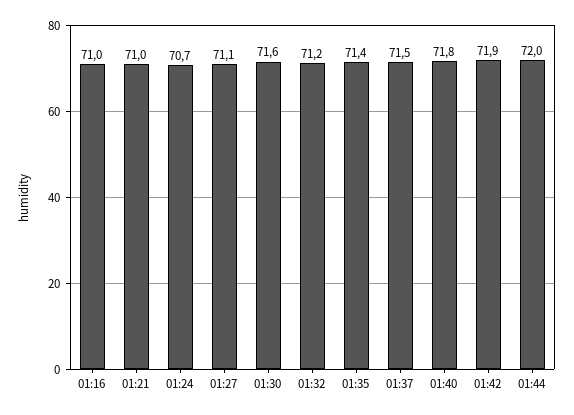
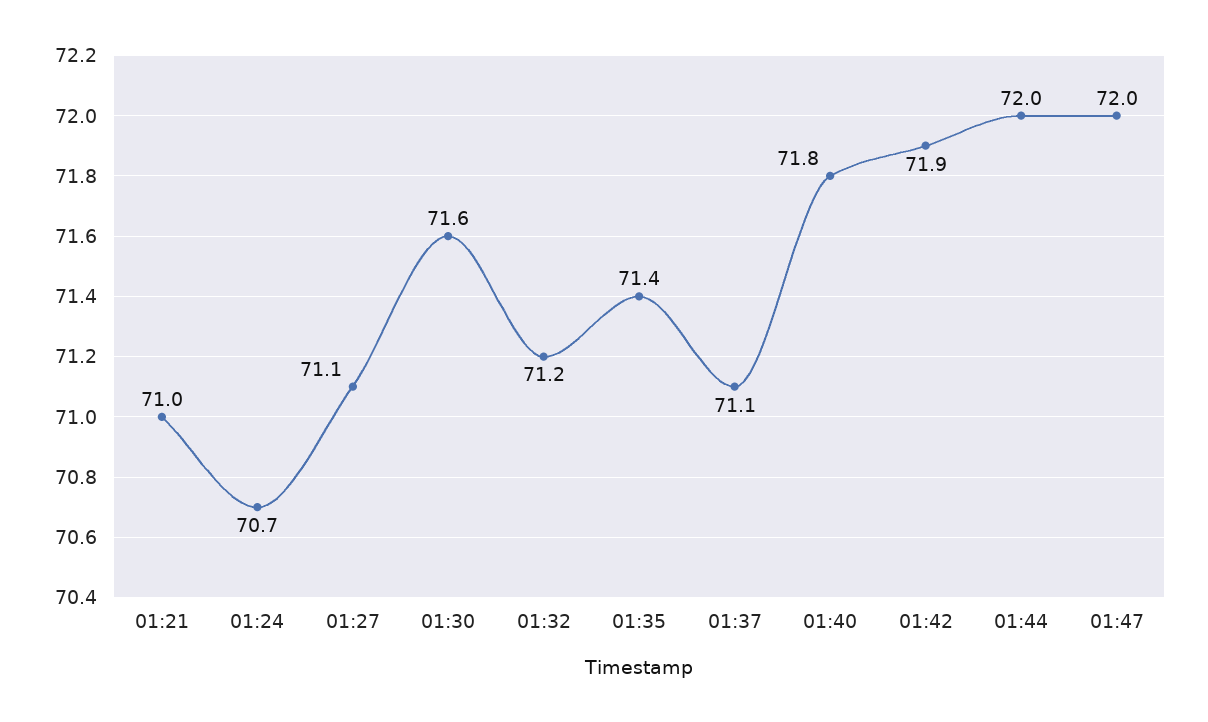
01:16: 71 -> none
01:37: 71.5 -> 71.1
01:47: none -> 72

